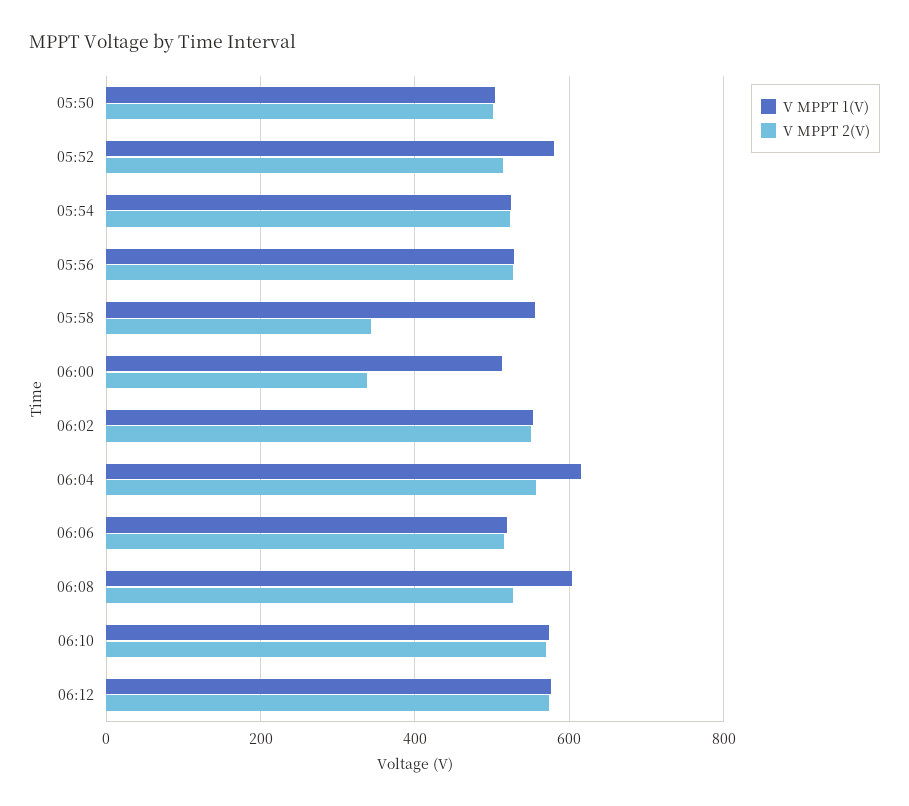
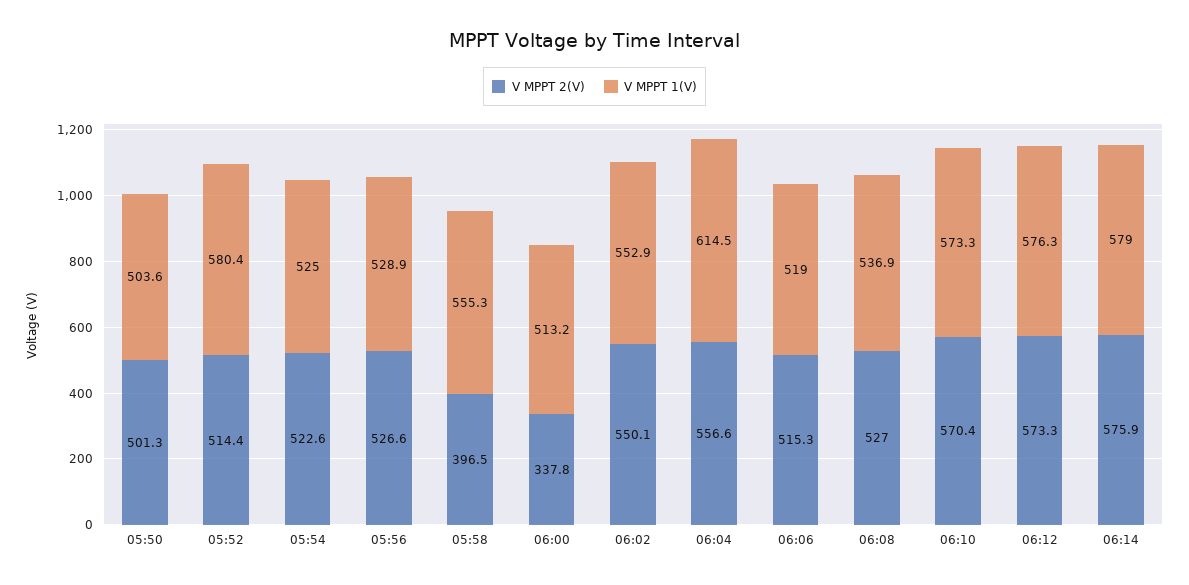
V MPPT 2(V), 05:58: 340 -> 396.5
V MPPT 1(V), 06:08: 600 -> 536.9
V MPPT 2(V), 06:14: none -> 575.9
V MPPT 1(V), 06:14: none -> 579

